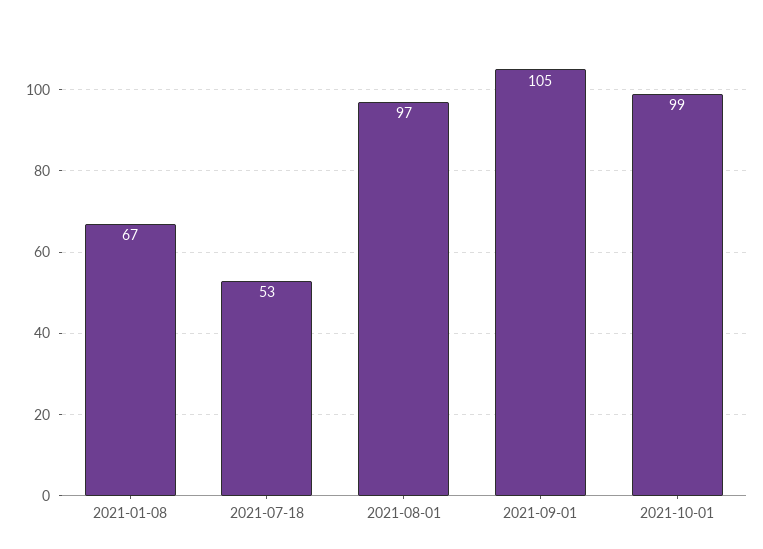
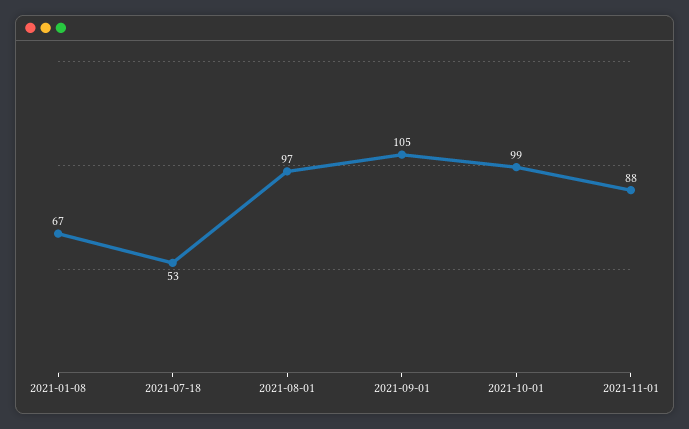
2021-11-01: none -> 88

